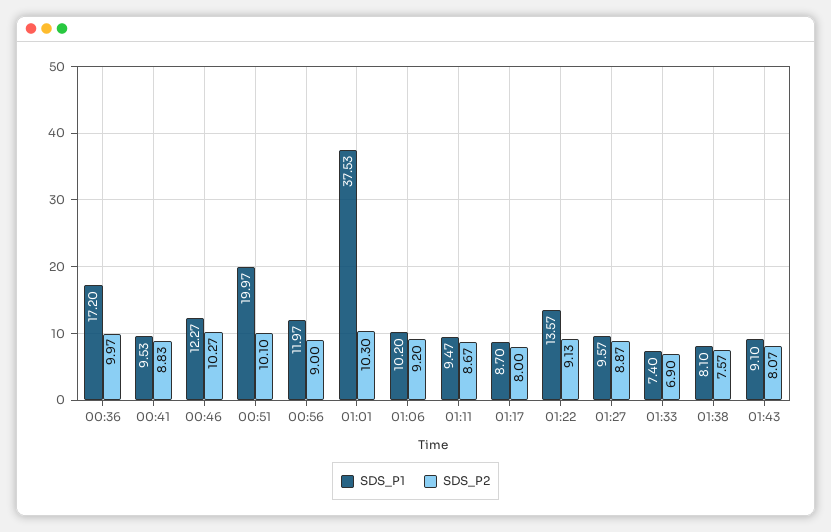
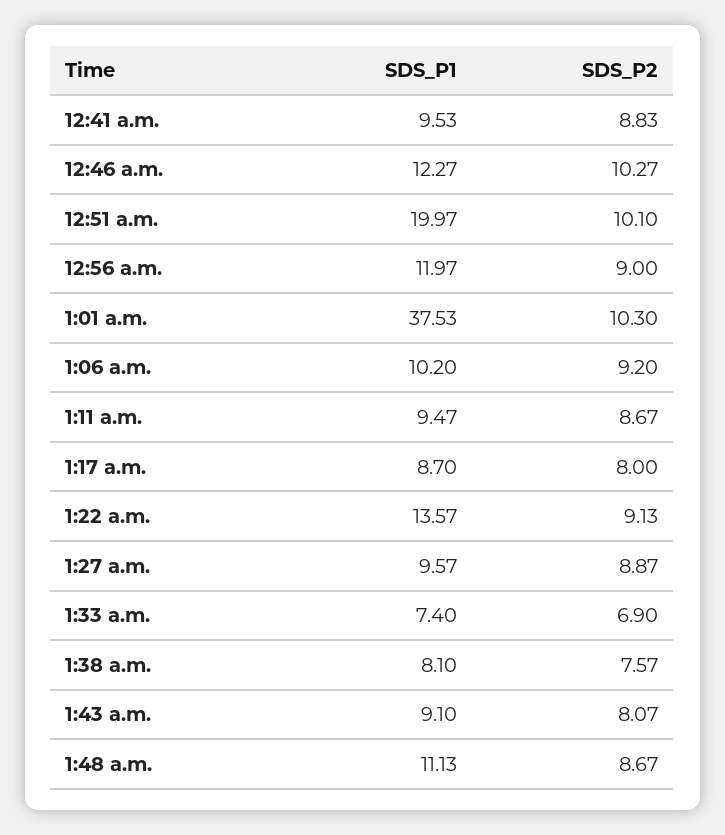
SDS_P1, 00:36: 17.2 -> none
SDS_P2, 00:36: 9.97 -> none
SDS_P1, 1:48 a.m.: none -> 11.13
SDS_P2, 1:48 a.m.: none -> 8.67

